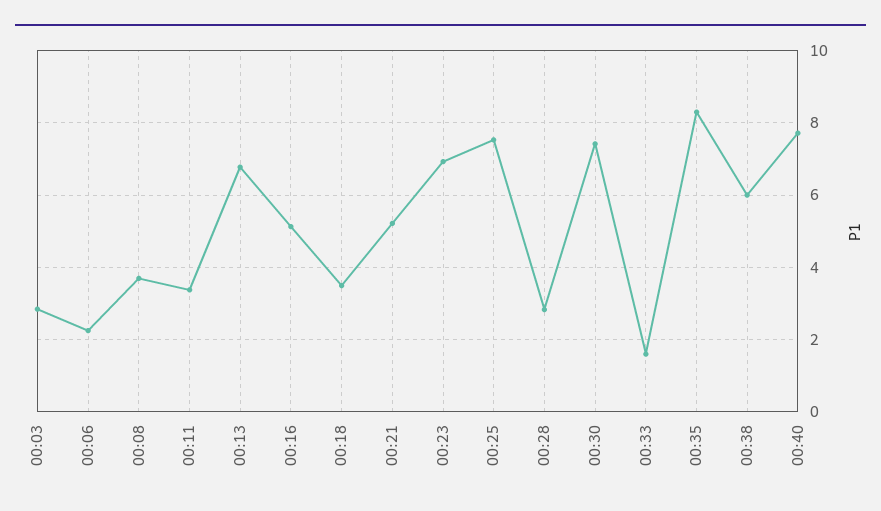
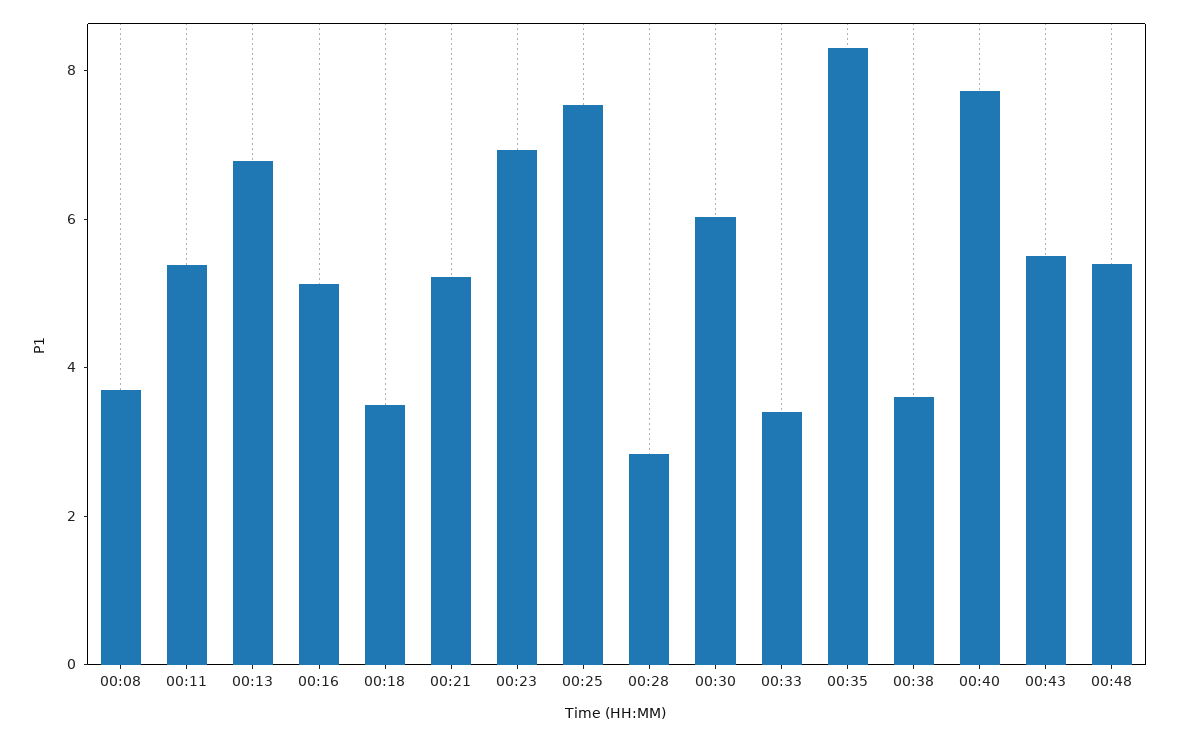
00:03: 2.8 -> none
00:06: 2.2 -> none
00:11: 3.4 -> 5.5
00:30: 7.4 -> 6
00:33: 1.6 -> 3.5
00:38: 6 -> 3.5
00:43: none -> 5.5
00:48: none -> 5.5

